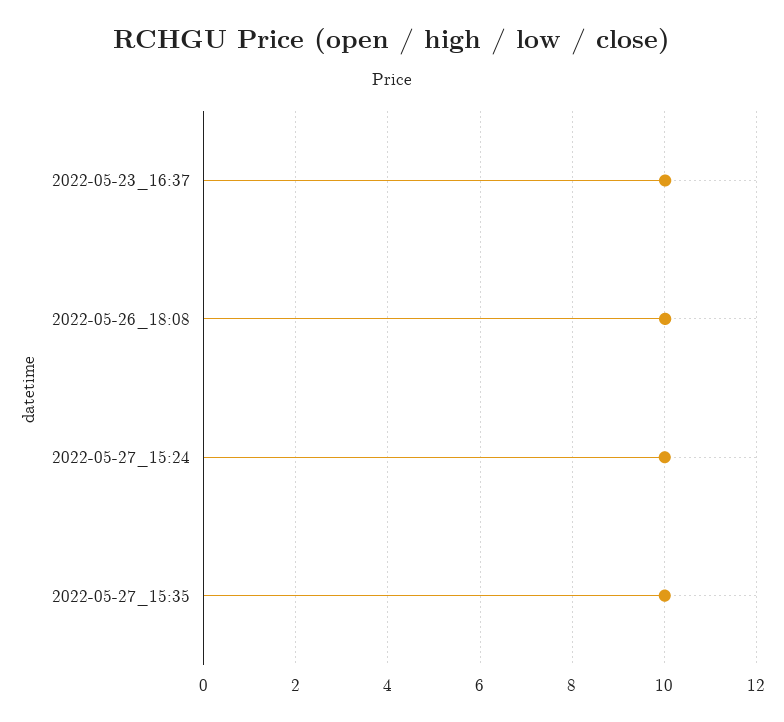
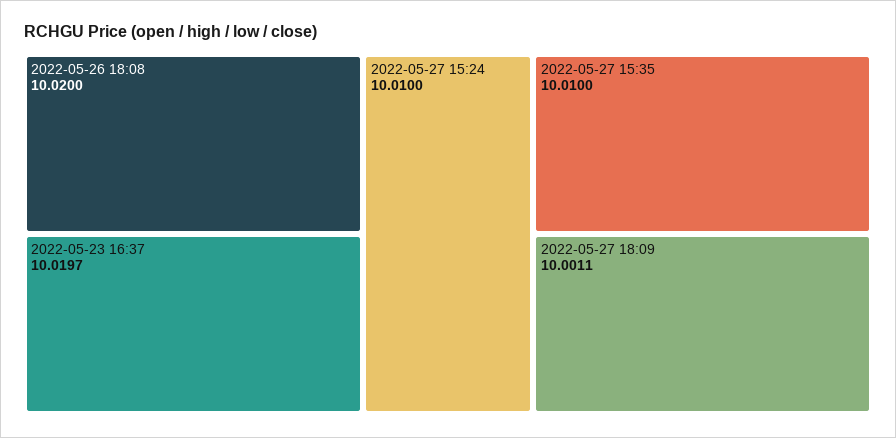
2022-05-27 18:09: none -> 10.0011

